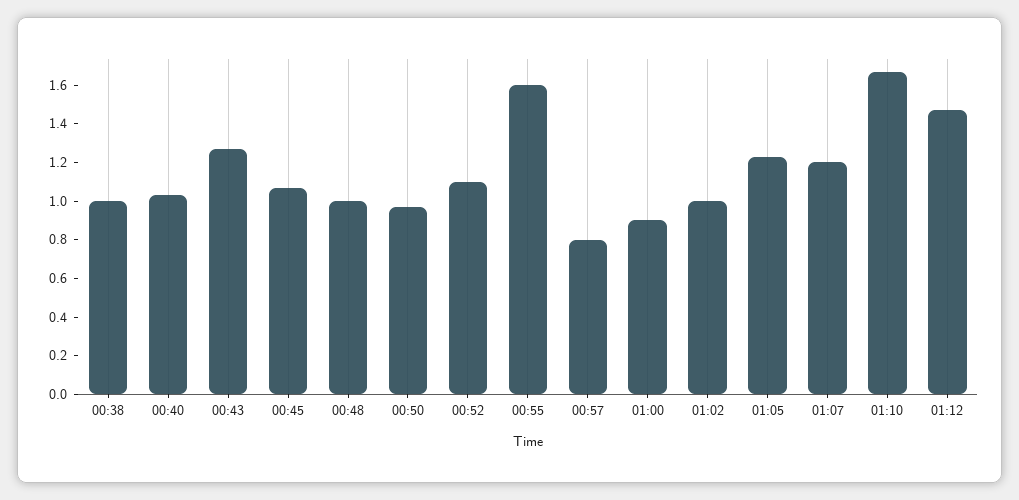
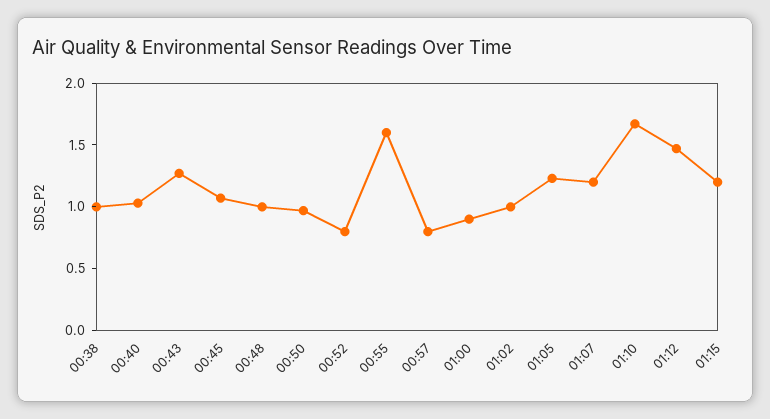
00:52: 1.1 -> 0.8
01:15: none -> 1.2

